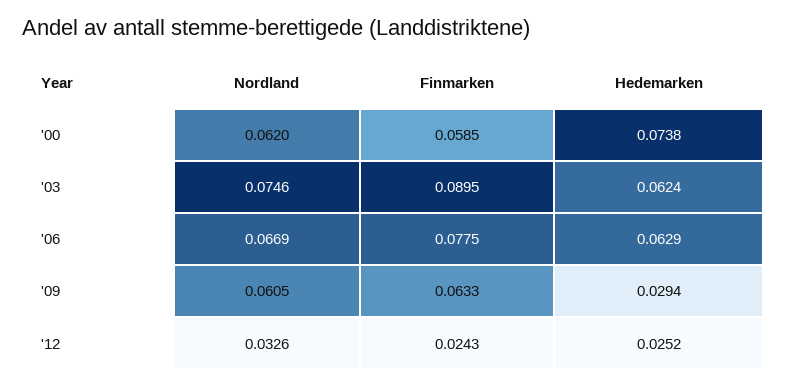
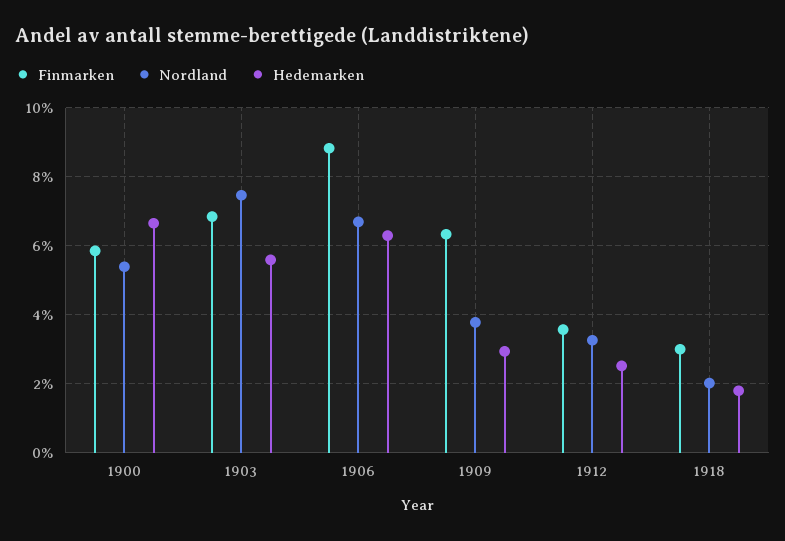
Nordland, '00: 0.062 -> 0.054
Hedemarken, '00: 0.0738 -> 0.066
Finmarken, '03: 0.0895 -> 0.068
Hedemarken, '03: 0.0624 -> 0.056
Finmarken, '06: 0.0775 -> 0.088
Nordland, '09: 0.0605 -> 0.038
Finmarken, '12: 0.0243 -> 0.036
Finmarken, 1918: none -> 0.03
Nordland, 1918: none -> 0.02
Hedemarken, 1918: none -> 0.018

